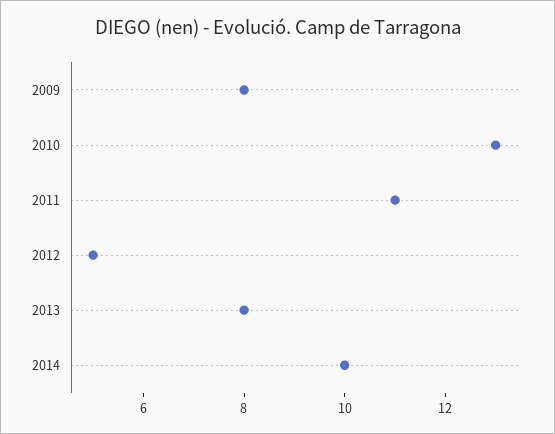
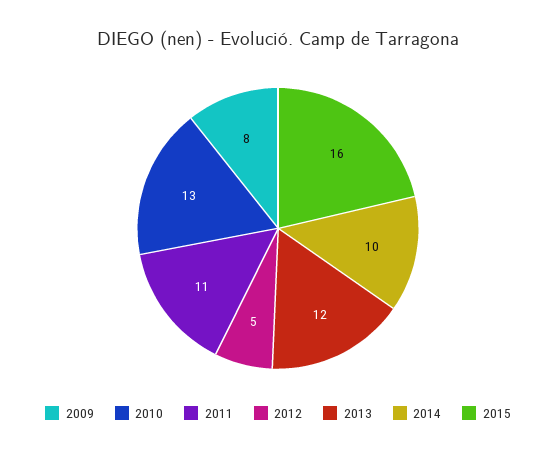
2013: 8 -> 12
2015: none -> 16

